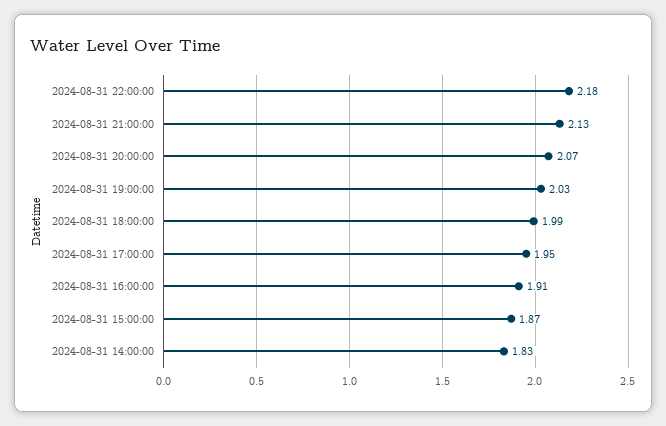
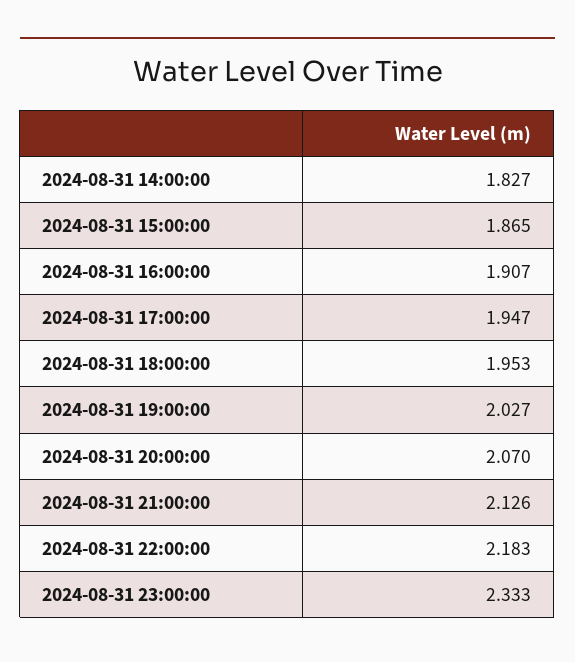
2024-08-31 18:00:00: 1.99 -> 1.953
2024-08-31 23:00:00: none -> 2.333

